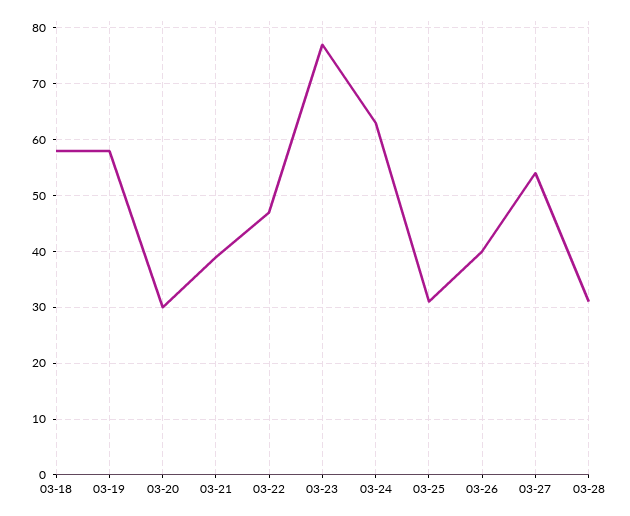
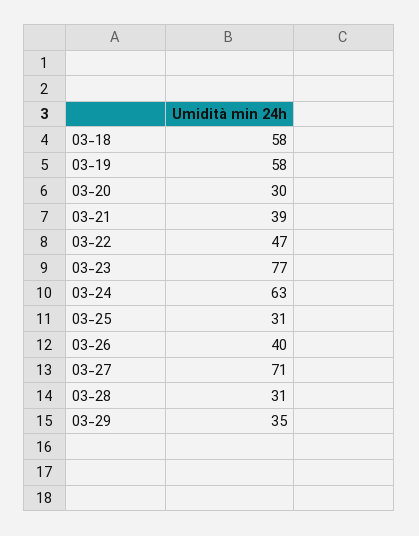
03-27: 55 -> 71
03-29: none -> 35

